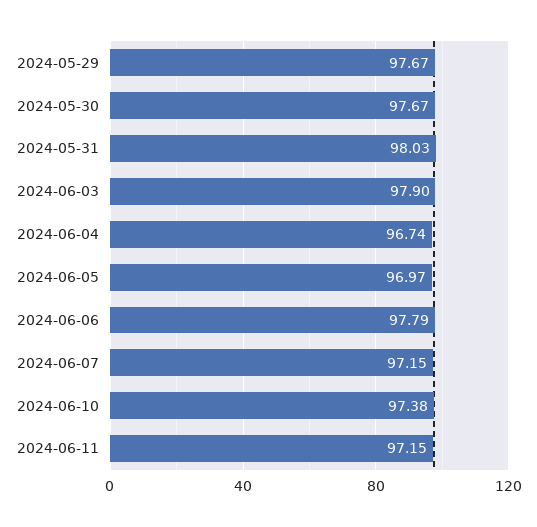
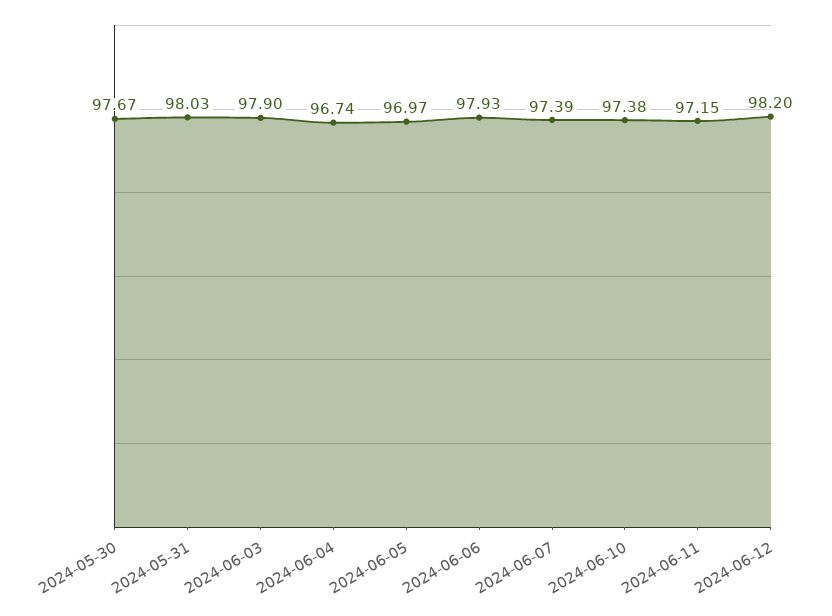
2024-05-29: 97.67 -> none
2024-06-06: 97.79 -> 97.93
2024-06-07: 97.15 -> 97.39
2024-06-12: none -> 98.2

